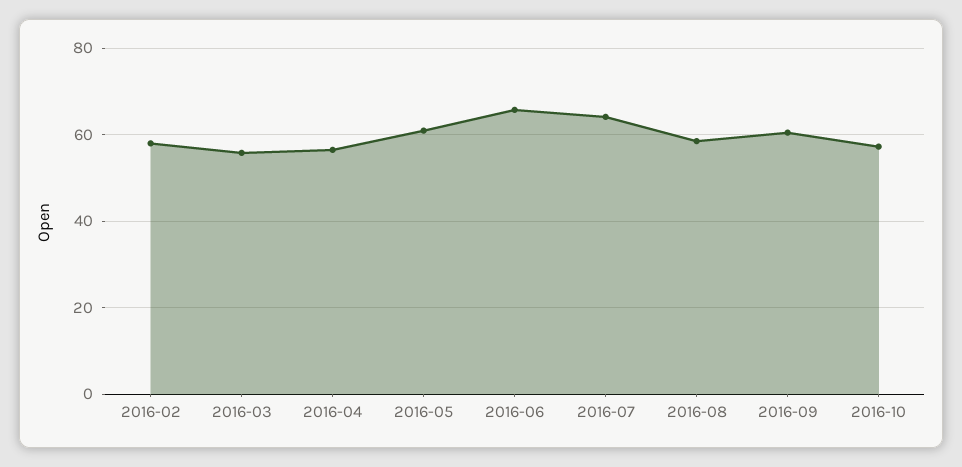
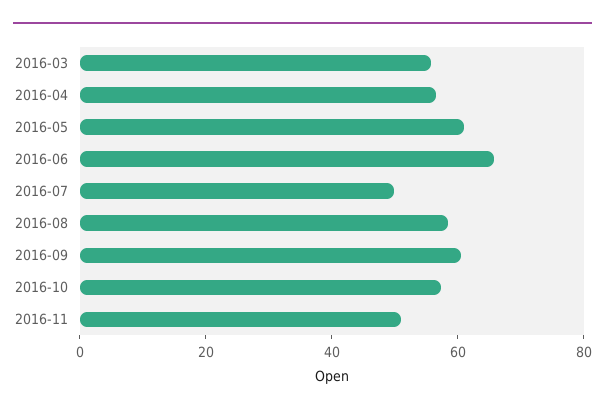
2016-02: 58 -> none
2016-07: 64 -> 50
2016-11: none -> 50

